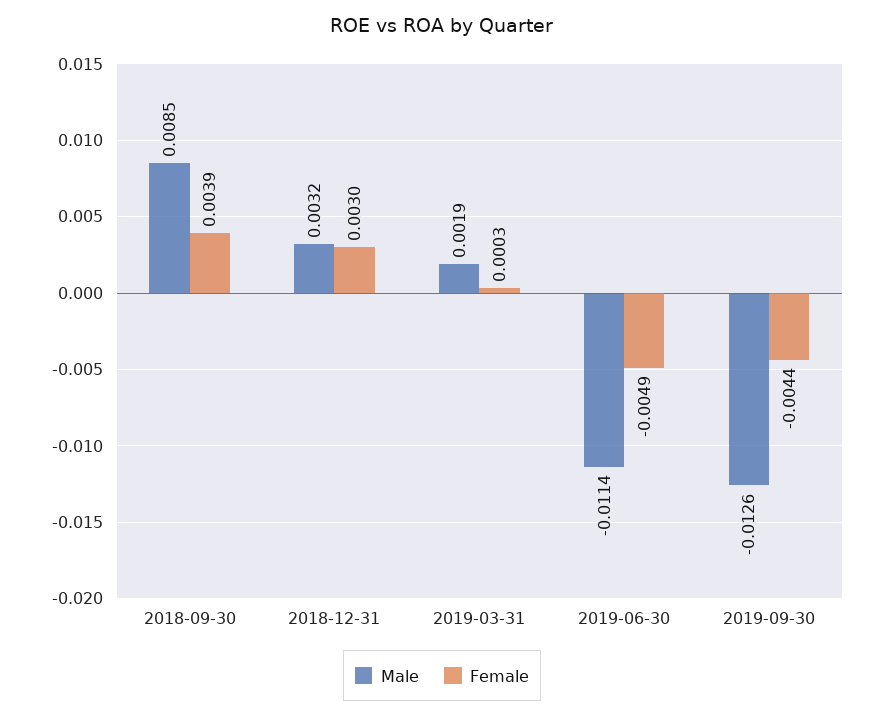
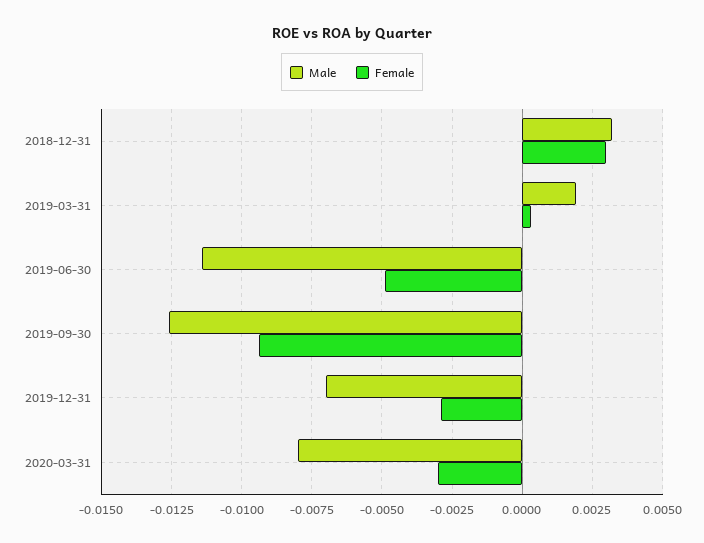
Male, 2018-09-30: 0.0085 -> none
Female, 2018-09-30: 0.0039 -> none
Female, 2019-09-30: -0.0044 -> -0.0095
Male, 2019-12-31: none -> -0.007
Female, 2019-12-31: none -> -0.003
Male, 2020-03-31: none -> -0.008
Female, 2020-03-31: none -> -0.003

